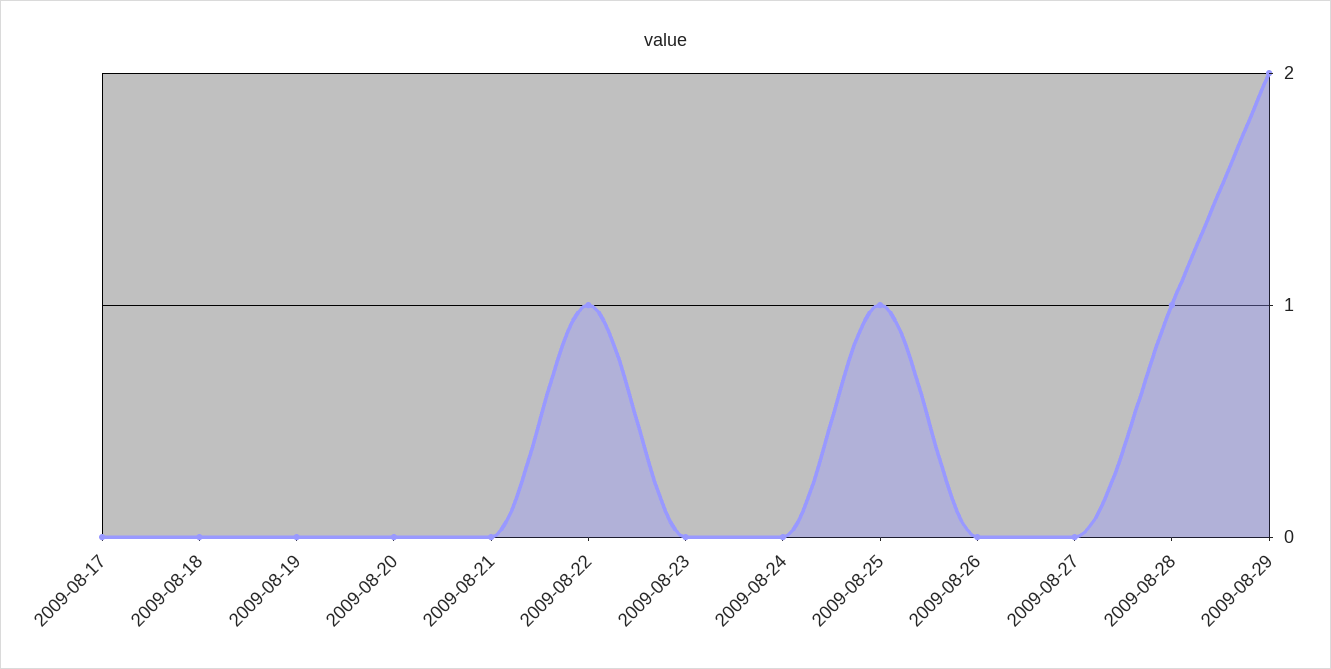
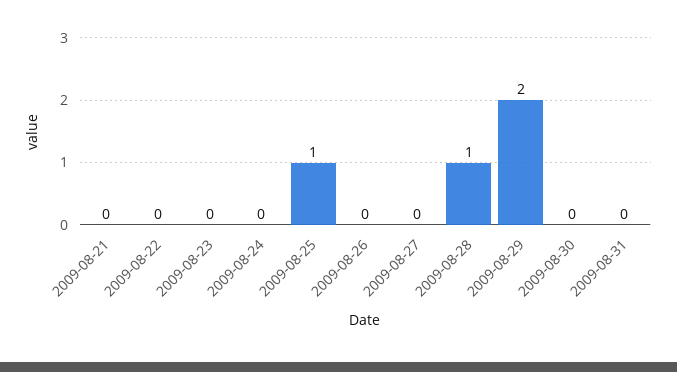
2009-08-17: 0 -> none
2009-08-18: 0 -> none
2009-08-19: 0 -> none
2009-08-20: 0 -> none
2009-08-22: 1 -> 0
2009-08-30: none -> 0
2009-08-31: none -> 0

